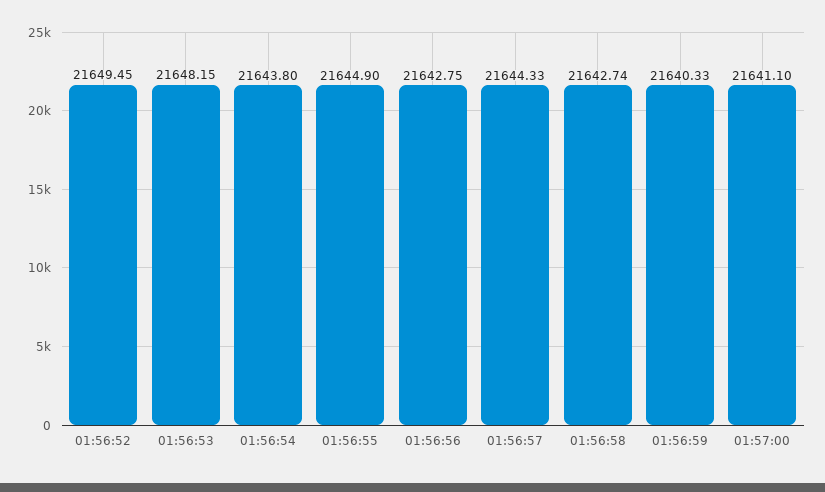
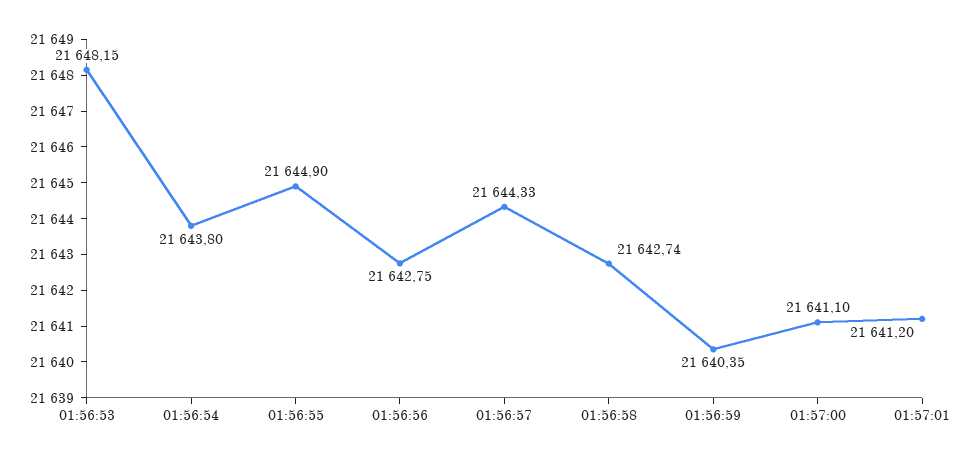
01:56:52: 21649.45 -> none
01:56:59: 21640.33 -> 21640.35
01:57:01: none -> 21641.2

